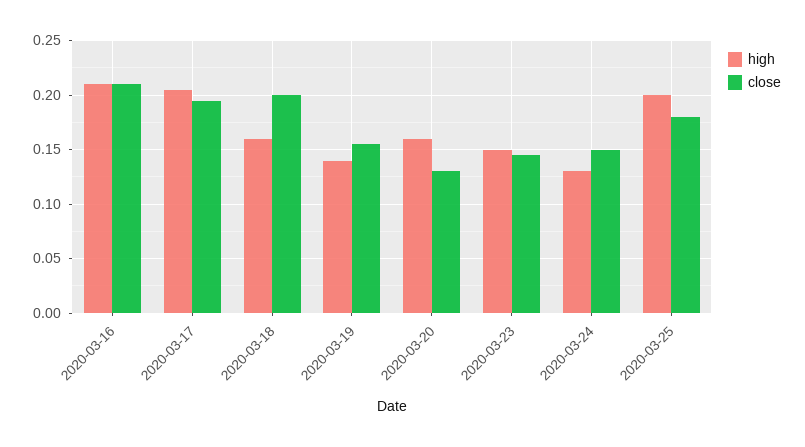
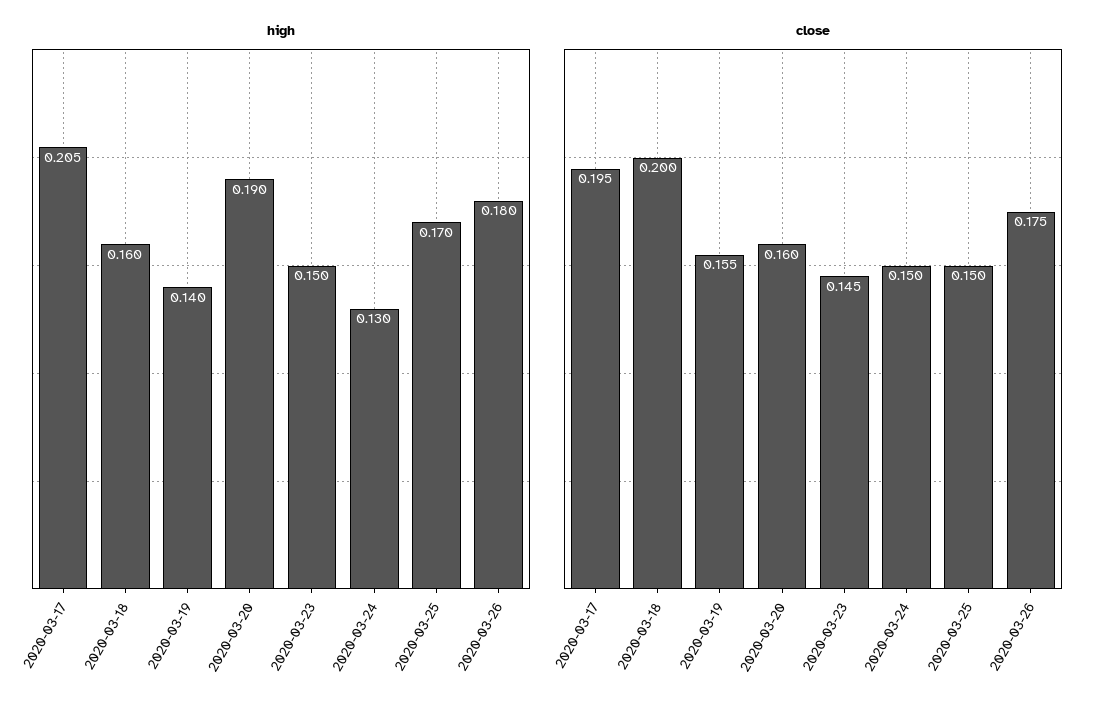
high, 2020-03-16: 0.21 -> none
close, 2020-03-16: 0.21 -> none
high, 2020-03-20: 0.16 -> 0.19
close, 2020-03-20: 0.13 -> 0.16
high, 2020-03-25: 0.2 -> 0.17
close, 2020-03-25: 0.18 -> 0.15
high, 2020-03-26: none -> 0.18
close, 2020-03-26: none -> 0.175

